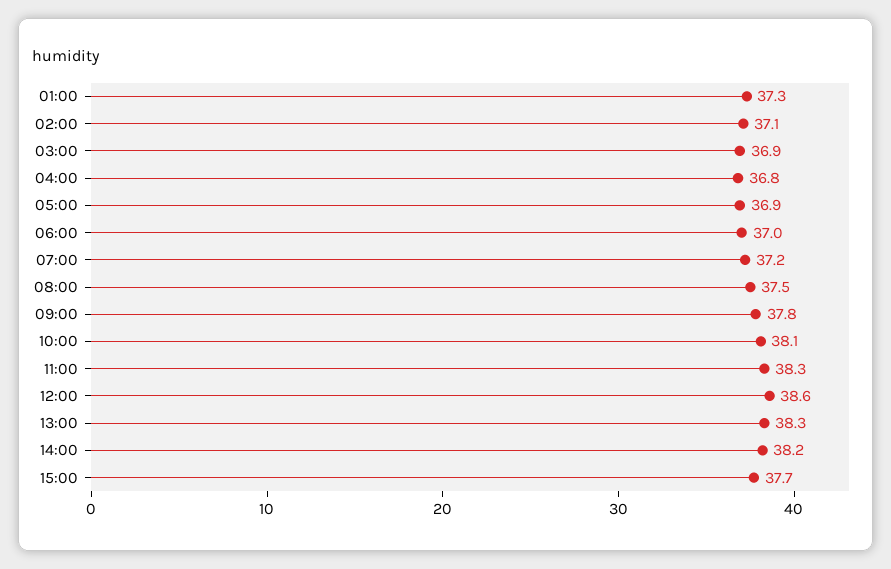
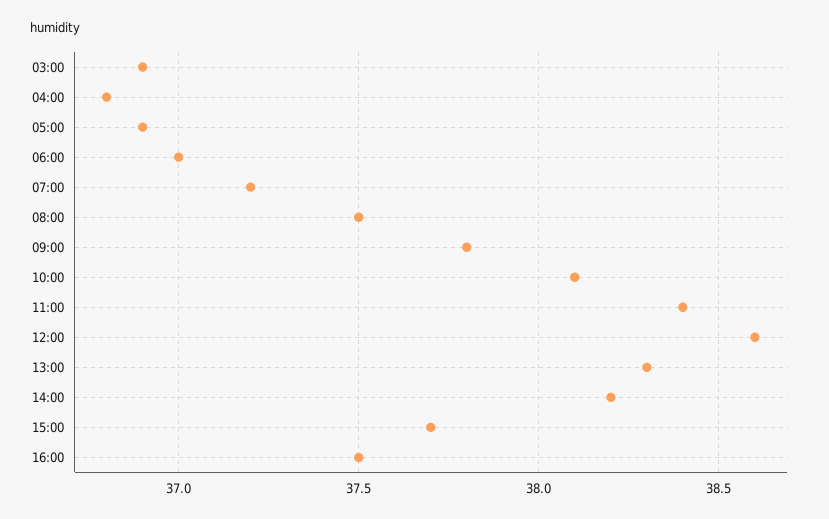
01:00: 37.3 -> none
02:00: 37.1 -> none
11:00: 38.3 -> 38.4
16:00: none -> 37.5

